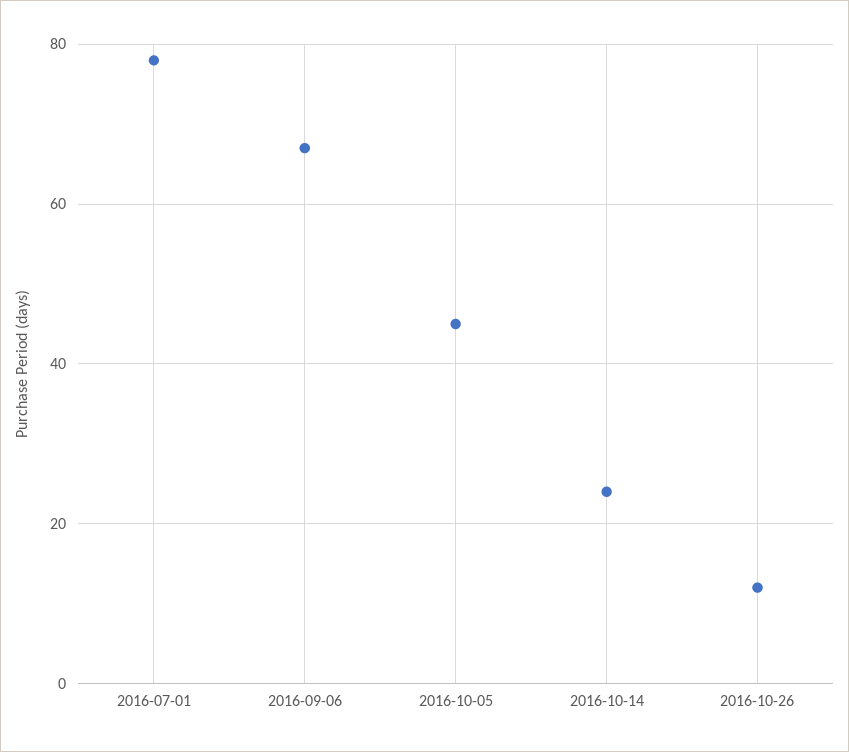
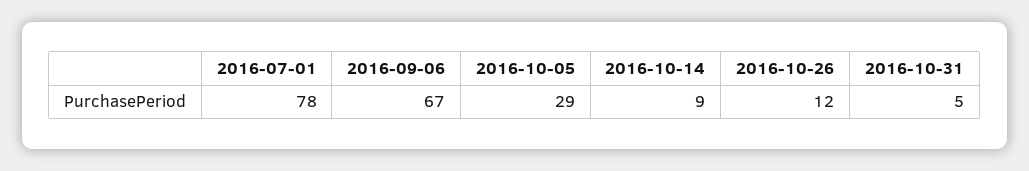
2016-10-05: 45 -> 29
2016-10-14: 25 -> 9
2016-10-31: none -> 5

